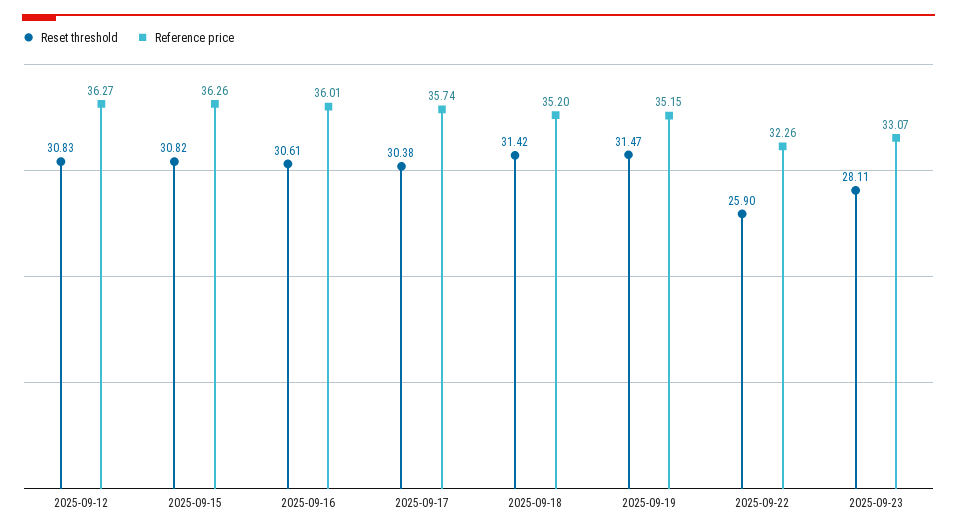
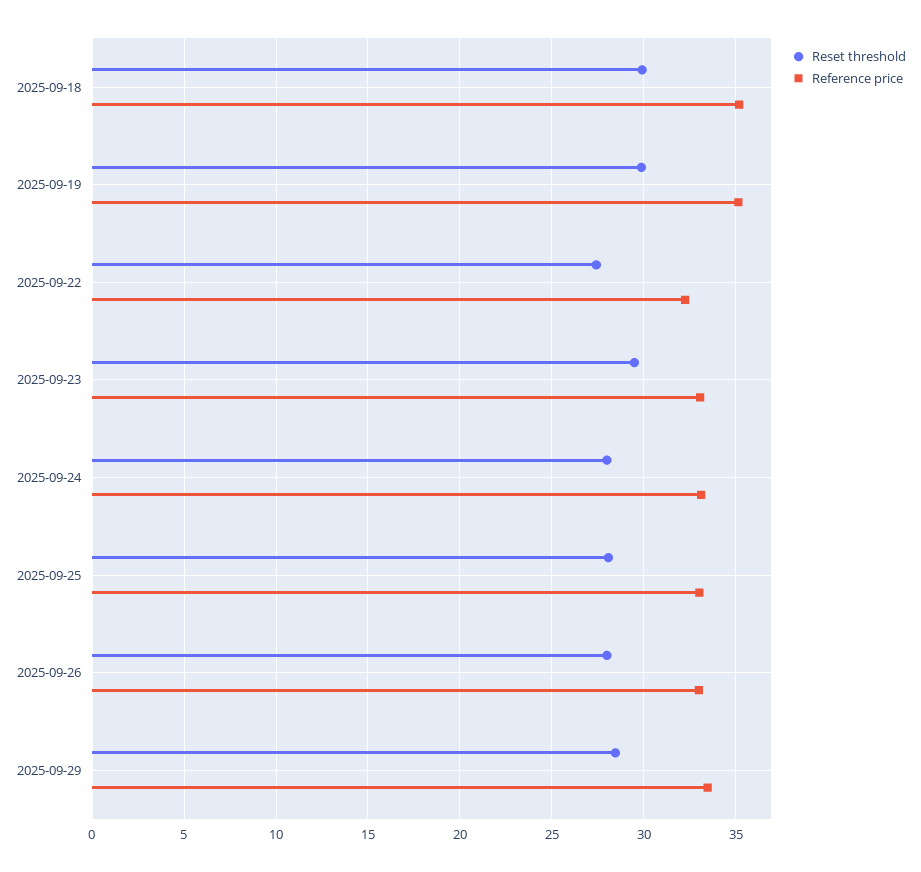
Reset threshold, 2025-09-12: 30.83 -> none
Reference price, 2025-09-12: 36.27 -> none
Reset threshold, 2025-09-15: 30.82 -> none
Reference price, 2025-09-15: 36.26 -> none
Reset threshold, 2025-09-16: 30.61 -> none
Reference price, 2025-09-16: 36.01 -> none
Reset threshold, 2025-09-17: 30.38 -> none
Reference price, 2025-09-17: 35.74 -> none
Reset threshold, 2025-09-18: 31.42 -> 30
Reset threshold, 2025-09-19: 31.47 -> 30
Reset threshold, 2025-09-22: 25.9 -> 27.5
Reset threshold, 2025-09-23: 28.11 -> 29.5
Reset threshold, 2025-09-24: none -> 28
Reference price, 2025-09-24: none -> 33
Reset threshold, 2025-09-25: none -> 28
Reference price, 2025-09-25: none -> 33
Reset threshold, 2025-09-26: none -> 28
Reference price, 2025-09-26: none -> 33
Reset threshold, 2025-09-29: none -> 28.5
Reference price, 2025-09-29: none -> 33.5

